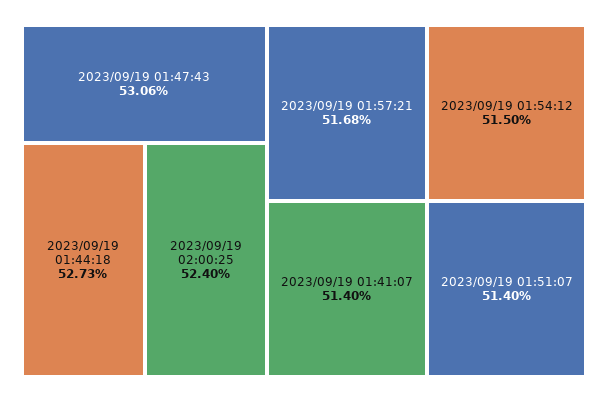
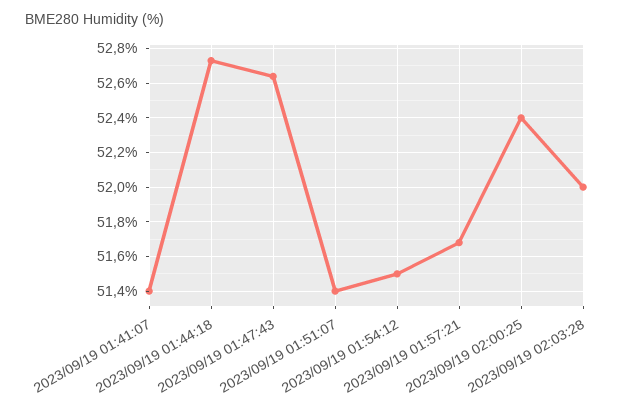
2023/09/19 01:47:43: 53.06 -> 52.65
2023/09/19 02:03:28: none -> 52

